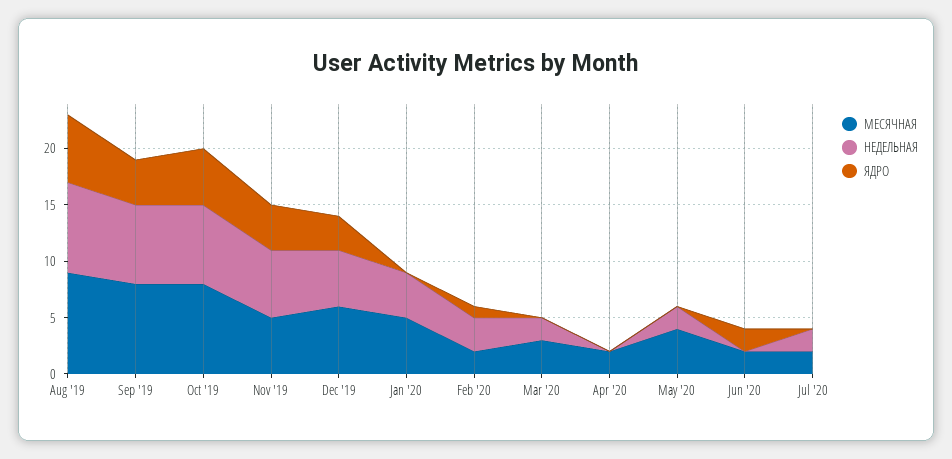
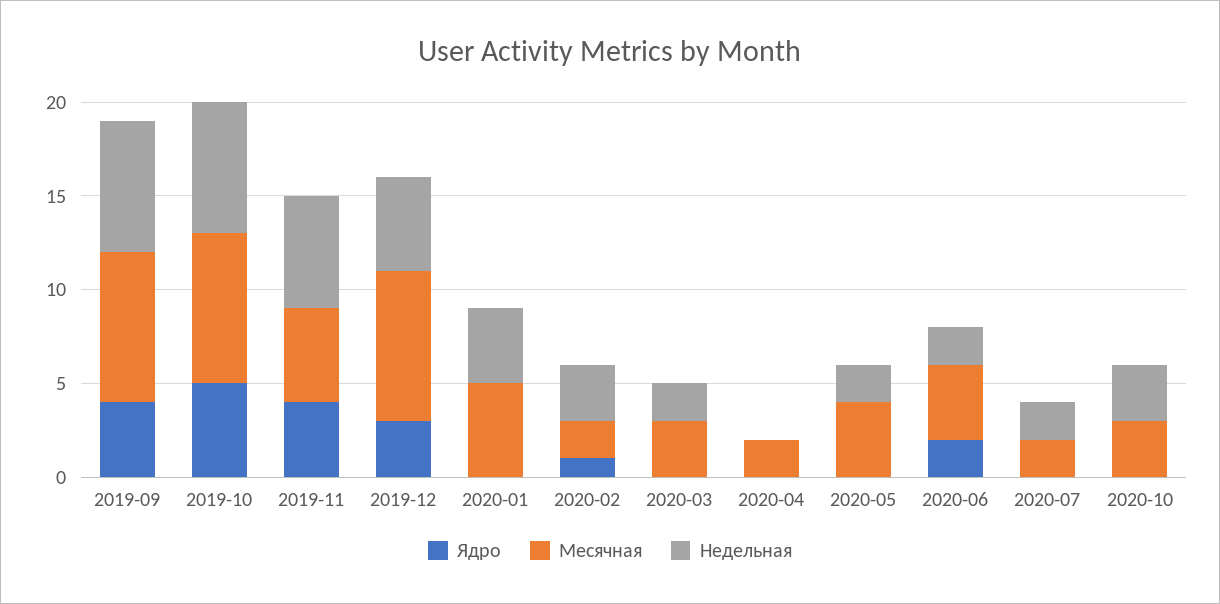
МЕСЯЧНАЯ, Aug '19: 9 -> none
НЕДЕЛЬНАЯ, Aug '19: 8 -> none
ЯДРО, Aug '19: 6 -> none
МЕСЯЧНАЯ, Dec '19: 6 -> 8
МЕСЯЧНАЯ, Jun '20: 2 -> 4
НЕДЕЛЬНАЯ, Jun '20: 0 -> 2
ЯДРО, 2020-10: none -> 0
МЕСЯЧНАЯ, 2020-10: none -> 3
НЕДЕЛЬНАЯ, 2020-10: none -> 3

